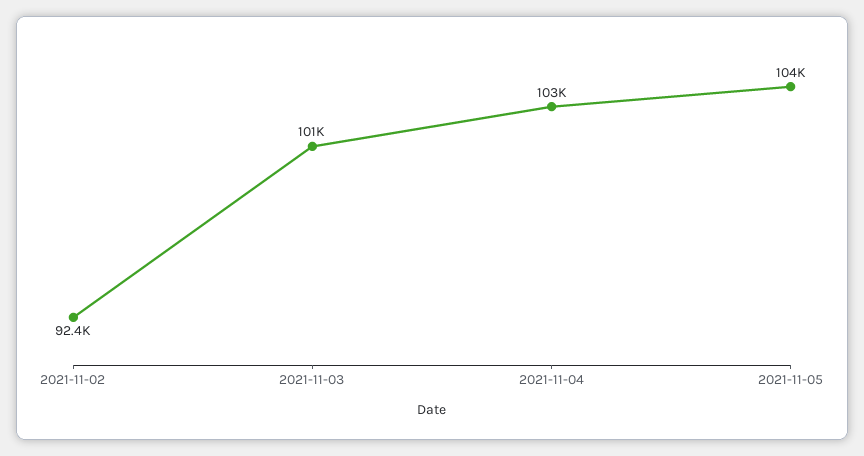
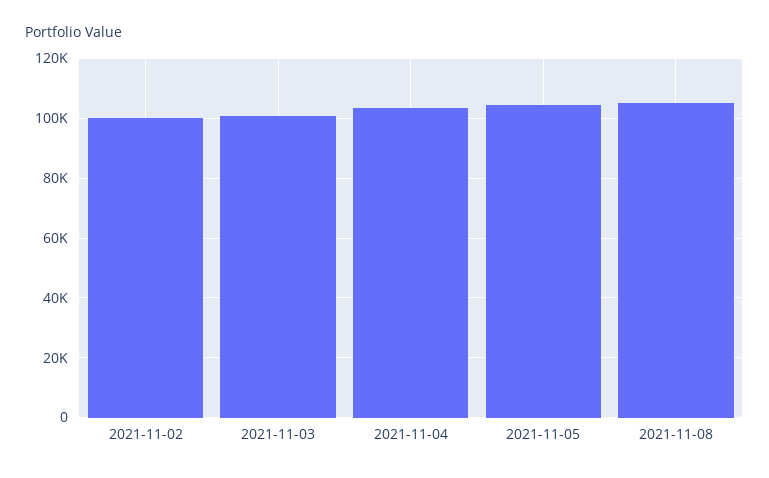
2021-11-02: 92400 -> 100000
2021-11-08: none -> 105000

